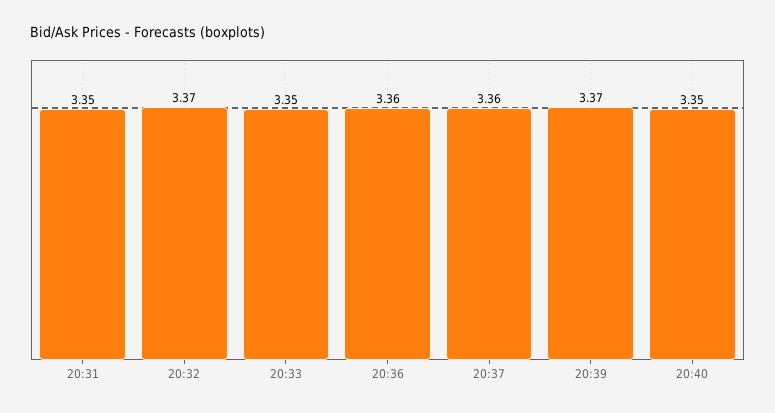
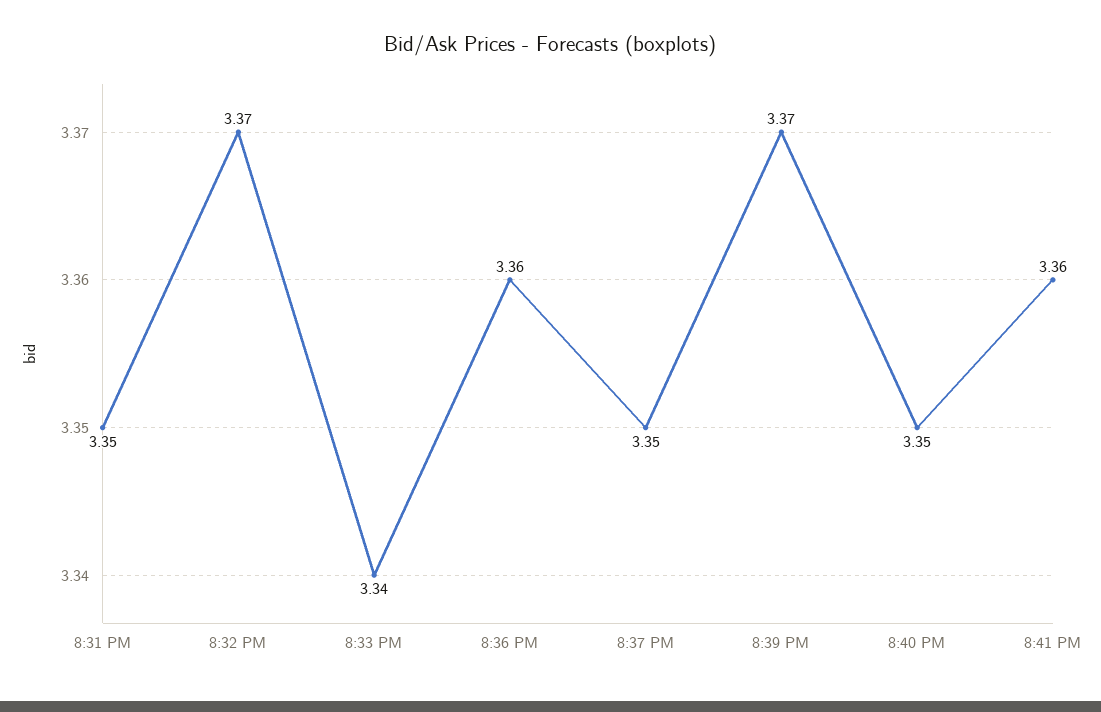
20:33: 3.35 -> 3.34
20:37: 3.36 -> 3.35
8:41 PM: none -> 3.36

